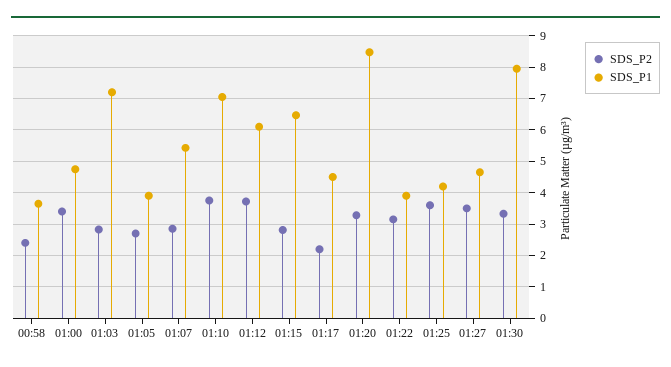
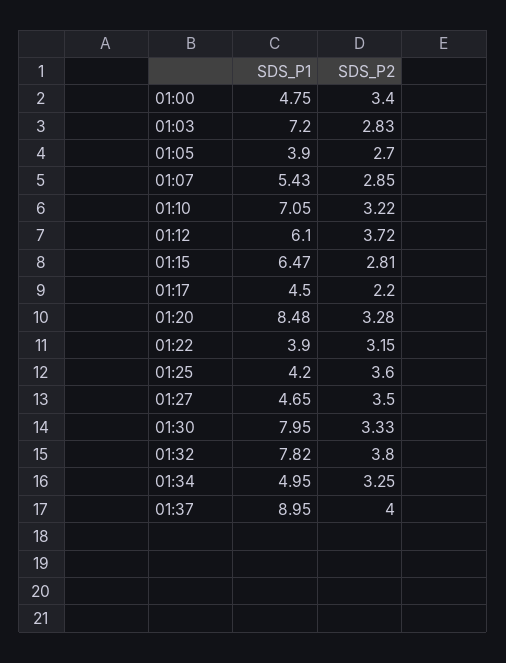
SDS_P2, 00:58: 2.4 -> none
SDS_P1, 00:58: 3.6 -> none
SDS_P2, 01:10: 3.8 -> 3.22
SDS_P1, 01:32: none -> 7.82
SDS_P2, 01:32: none -> 3.8
SDS_P1, 01:34: none -> 4.95
SDS_P2, 01:34: none -> 3.25
SDS_P1, 01:37: none -> 8.95
SDS_P2, 01:37: none -> 4

